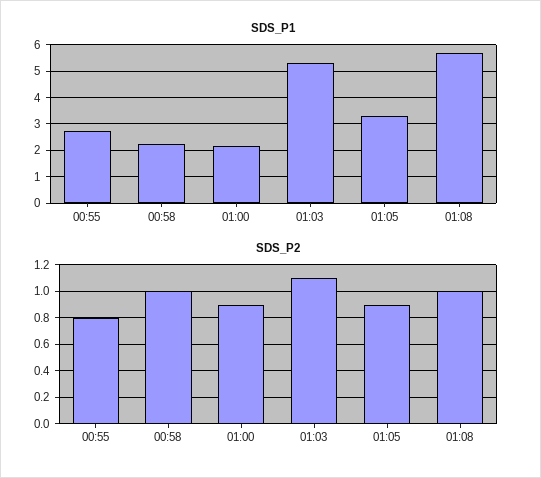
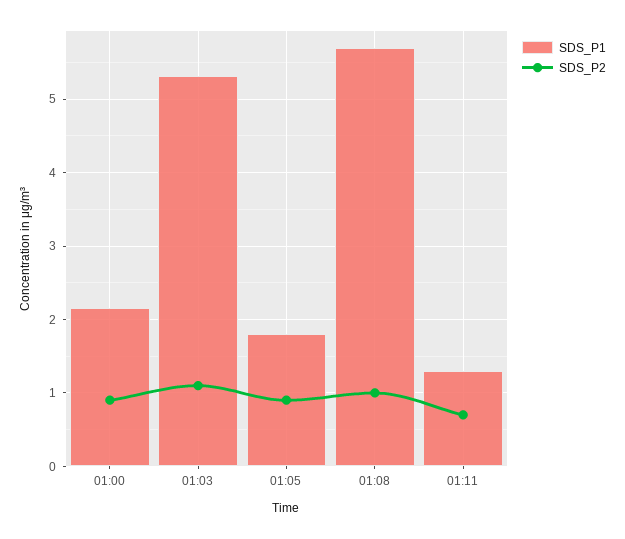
SDS_P1, 00:55: 2.75 -> none
SDS_P1, 00:58: 2.25 -> none
SDS_P1, 01:05: 3.25 -> 1.8
SDS_P2, 00:55: 0.8 -> none
SDS_P2, 00:58: 1 -> none
SDS_P1, 01:11: none -> 1.3
SDS_P2, 01:11: none -> 0.7

